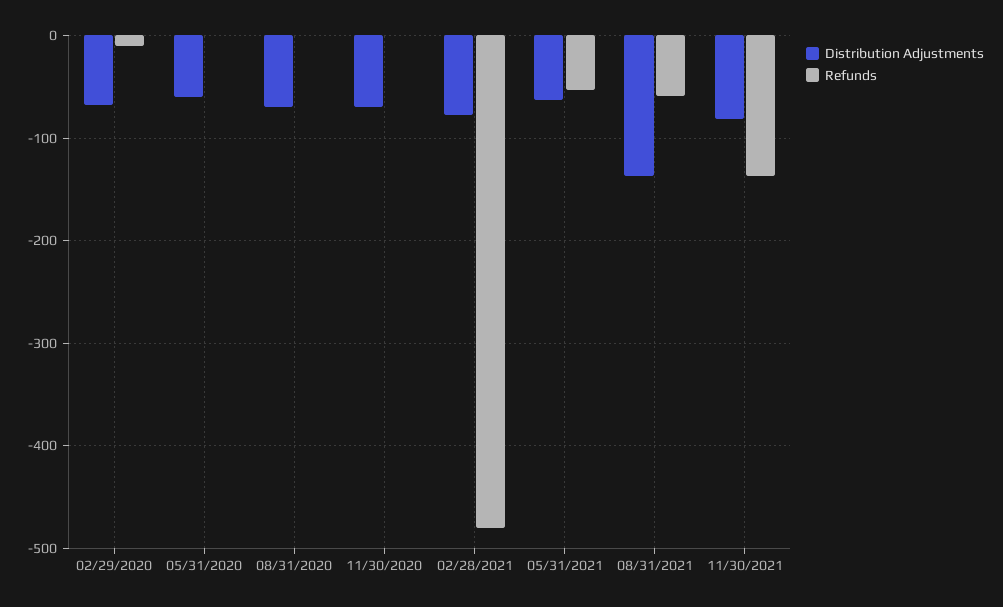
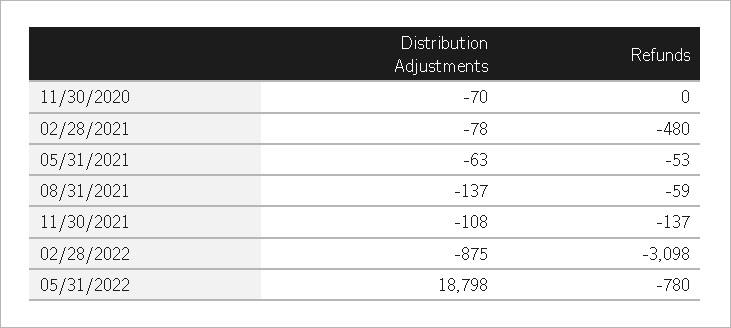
Distribution Adjustments, 02/29/2020: -70 -> none
Refunds, 02/29/2020: -10 -> none
Distribution Adjustments, 05/31/2020: -60 -> none
Refunds, 05/31/2020: 0 -> none
Distribution Adjustments, 08/31/2020: -70 -> none
Refunds, 08/31/2020: 0 -> none
Distribution Adjustments, 11/30/2021: -80 -> -108
Distribution Adjustments, 02/28/2022: none -> -875
Refunds, 02/28/2022: none -> -3098
Distribution Adjustments, 05/31/2022: none -> 18798
Refunds, 05/31/2022: none -> -780

